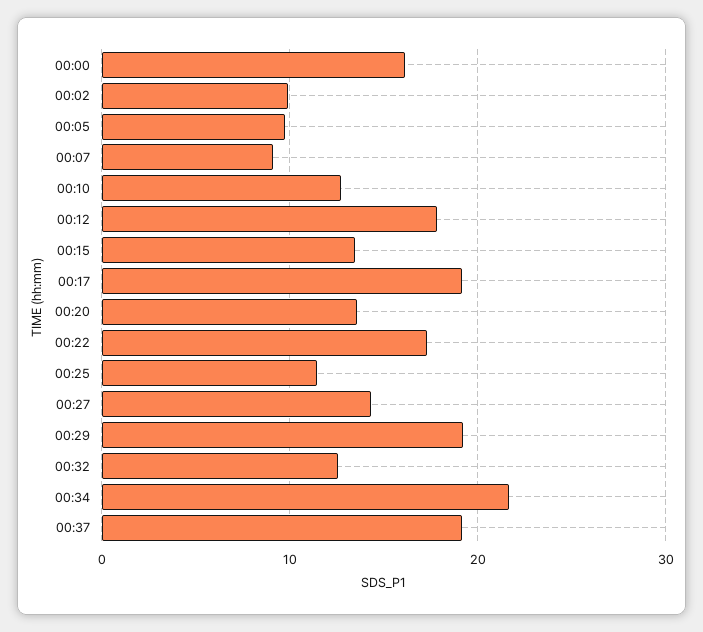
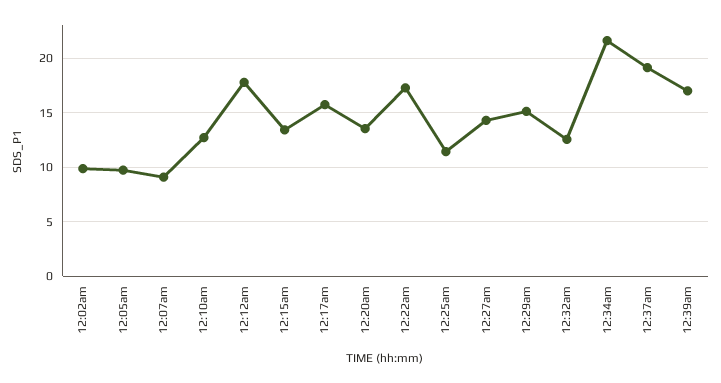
00:00: 16 -> none
00:17: 19 -> 16
00:29: 19 -> 15
12:39am: none -> 17

